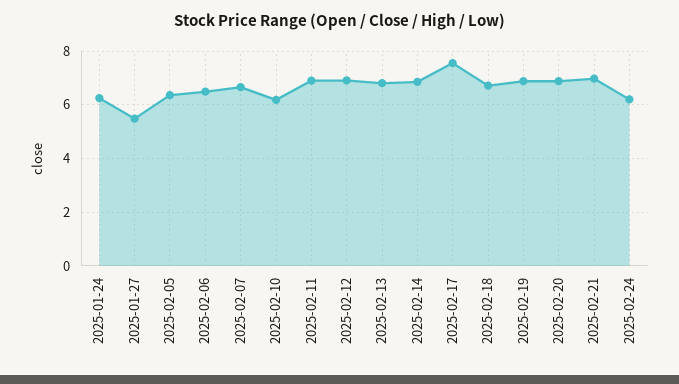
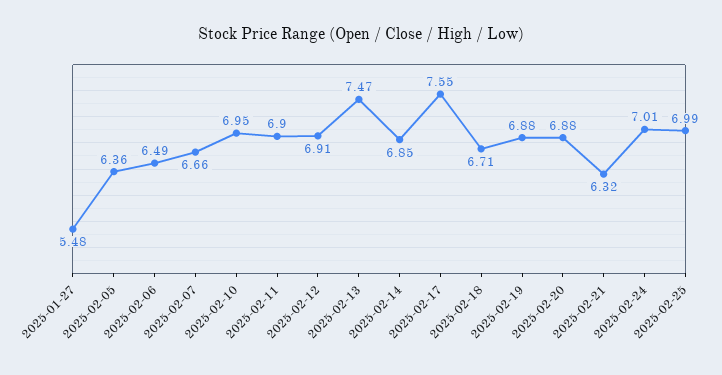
2025-01-24: 6.25 -> none
2025-02-10: 6.25 -> 6.95
2025-02-13: 6.75 -> 7.47
2025-02-21: 7 -> 6.32
2025-02-24: 6.25 -> 7.01
2025-02-25: none -> 6.99

